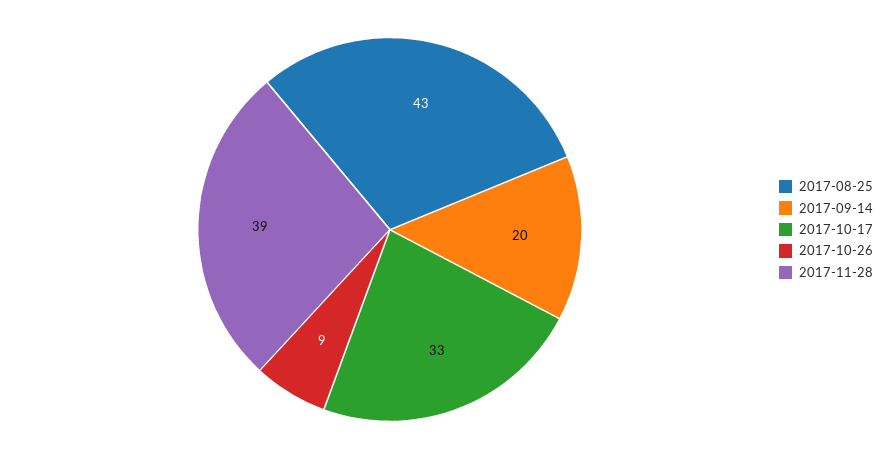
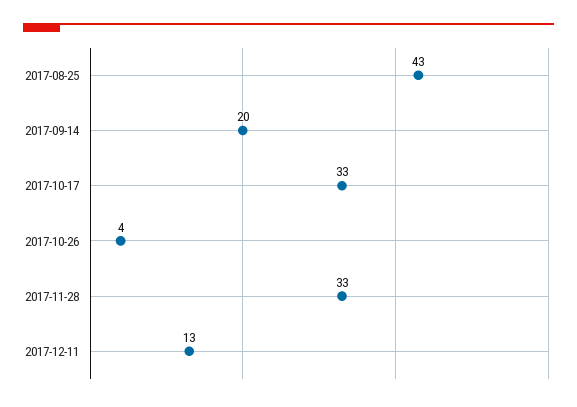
2017-10-26: 9 -> 4
2017-11-28: 39 -> 33
2017-12-11: none -> 13

